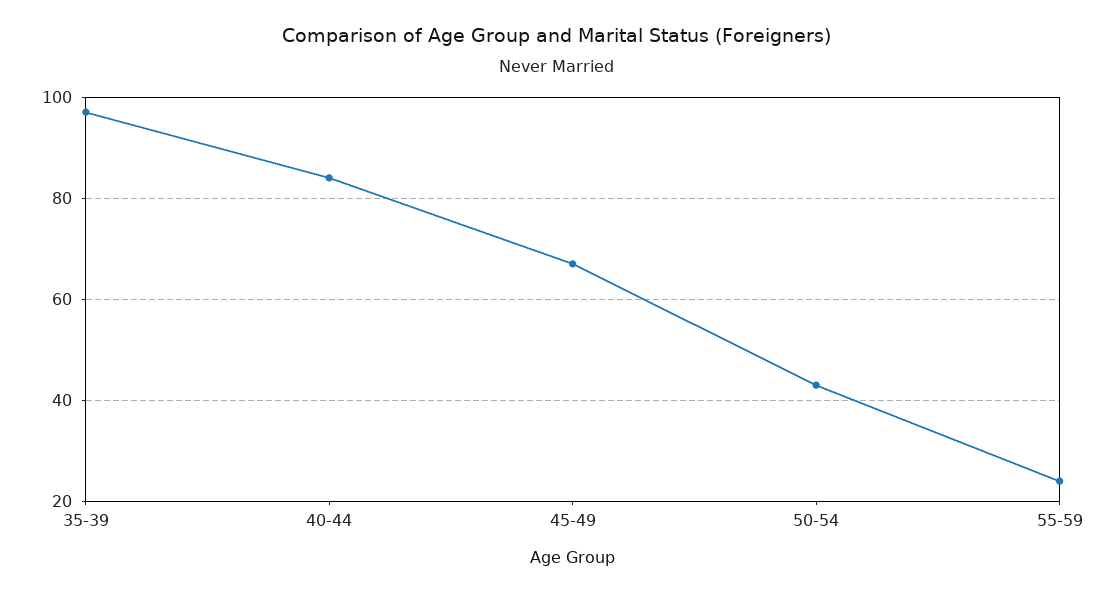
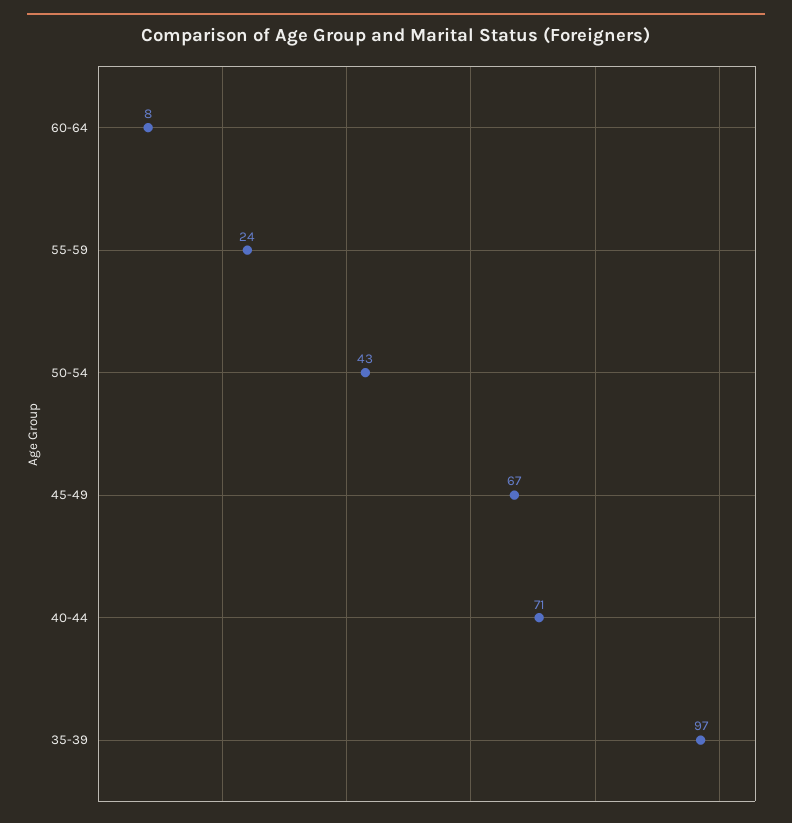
40-44: 85 -> 71
60-64: none -> 8

